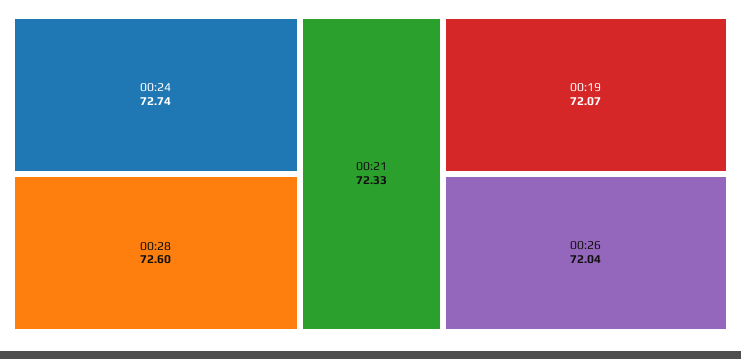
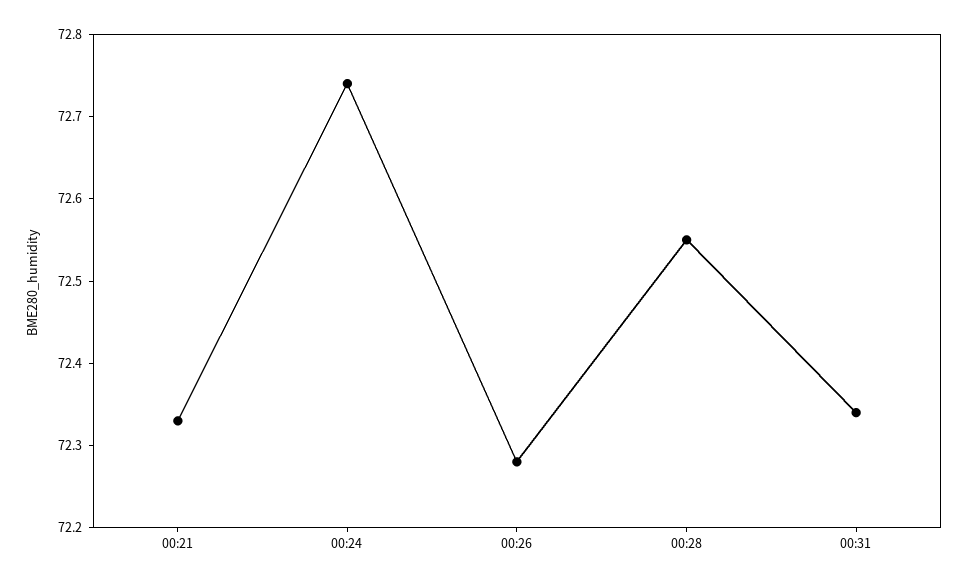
00:28: 72.6 -> 72.55
00:19: 72.07 -> none
00:26: 72.04 -> 72.28
00:31: none -> 72.34

